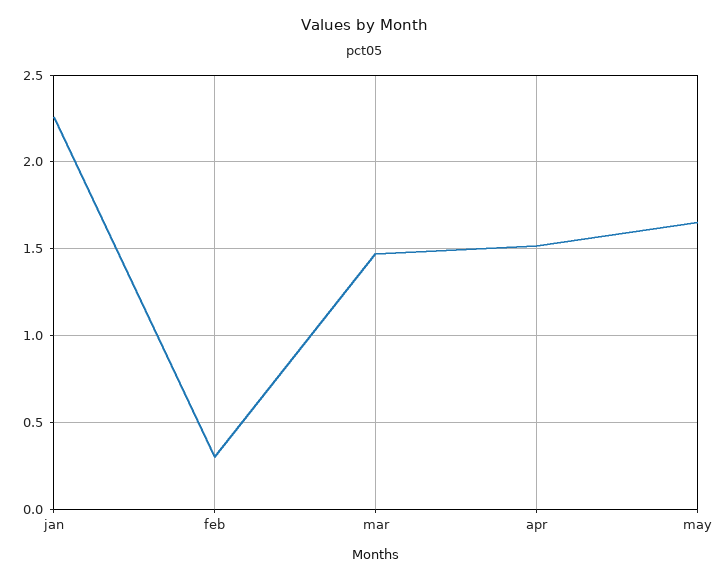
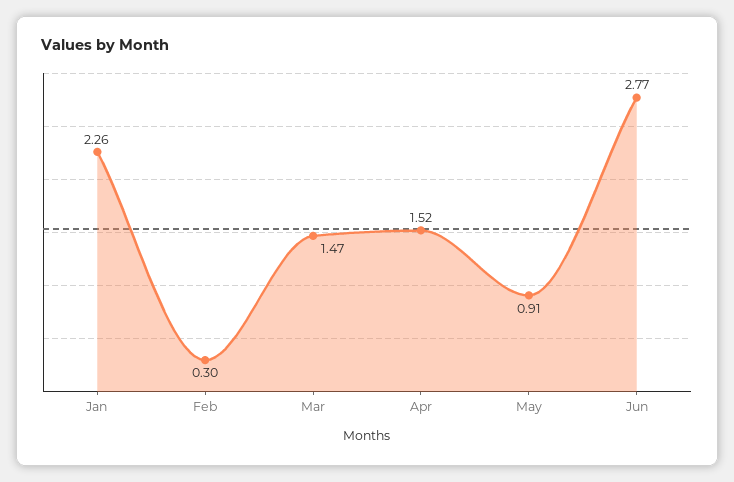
may: 1.65 -> 0.91
Jun: none -> 2.77

